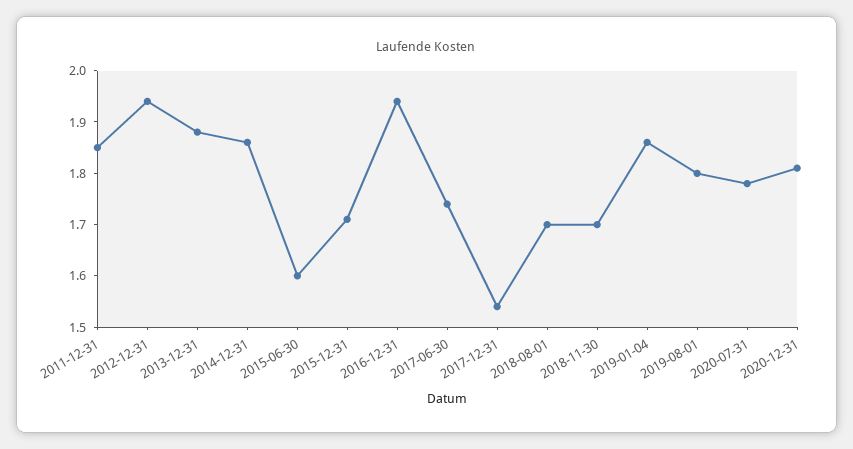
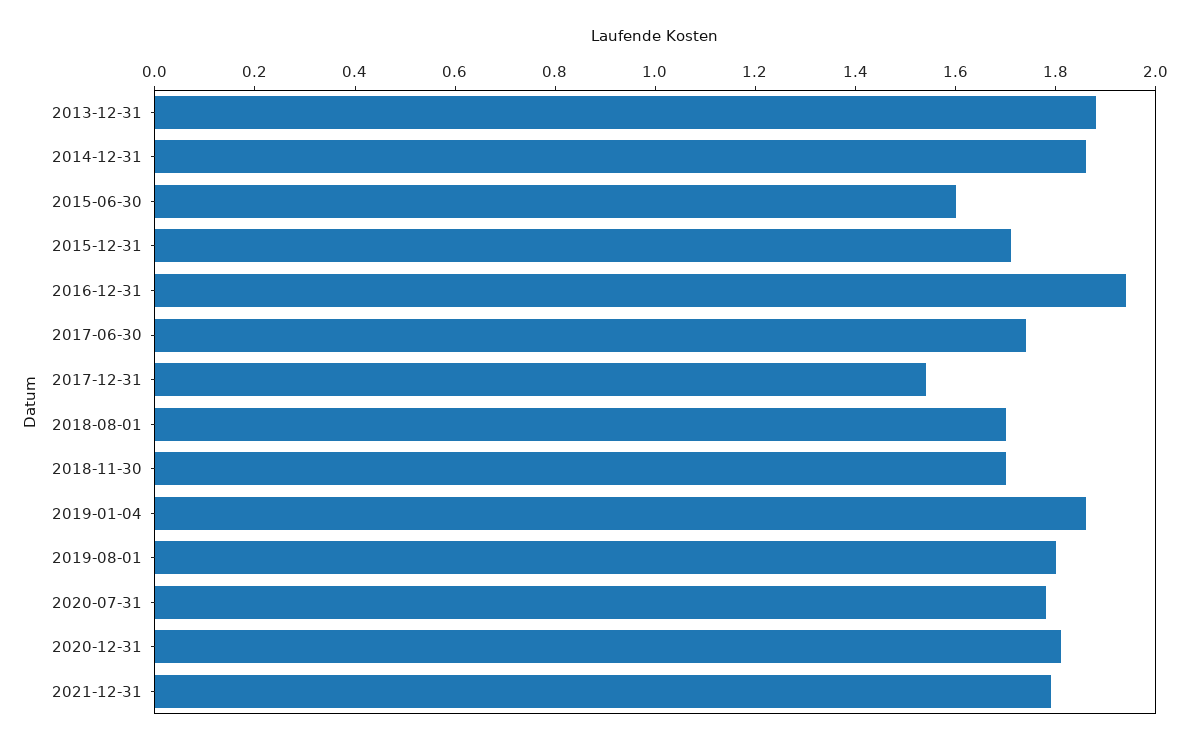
2011-12-31: 1.85 -> none
2012-12-31: 1.95 -> none
2021-12-31: none -> 1.8

